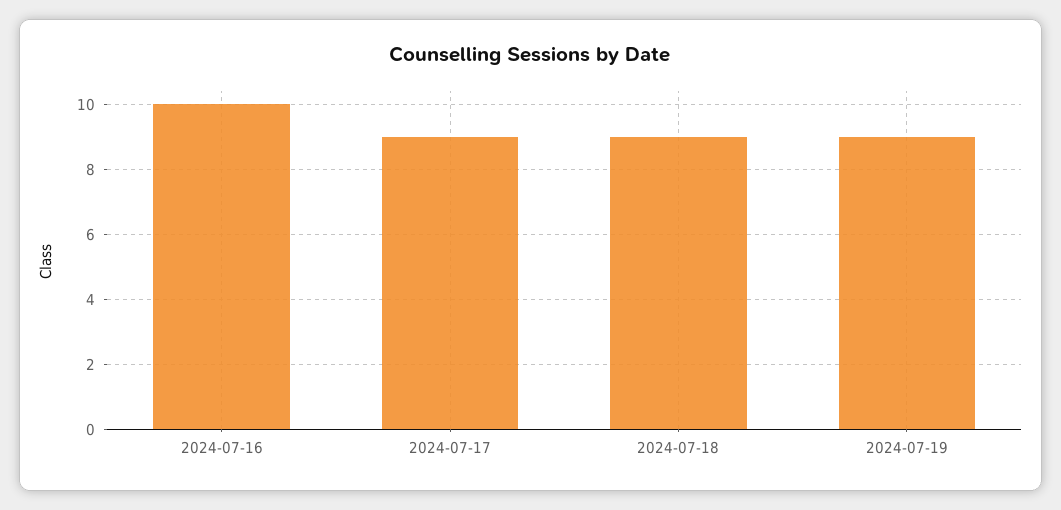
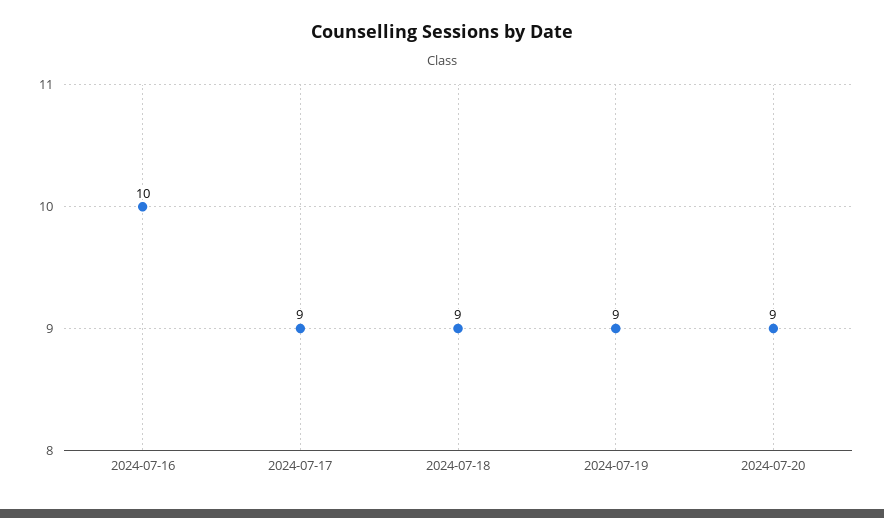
2024-07-20: none -> 9

